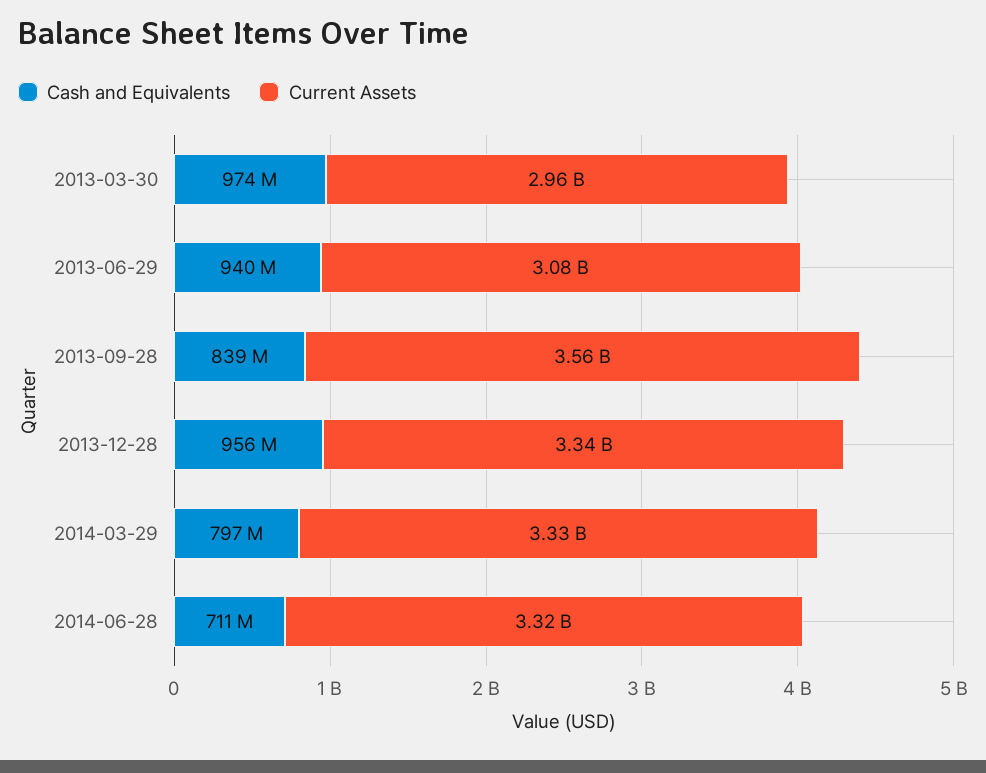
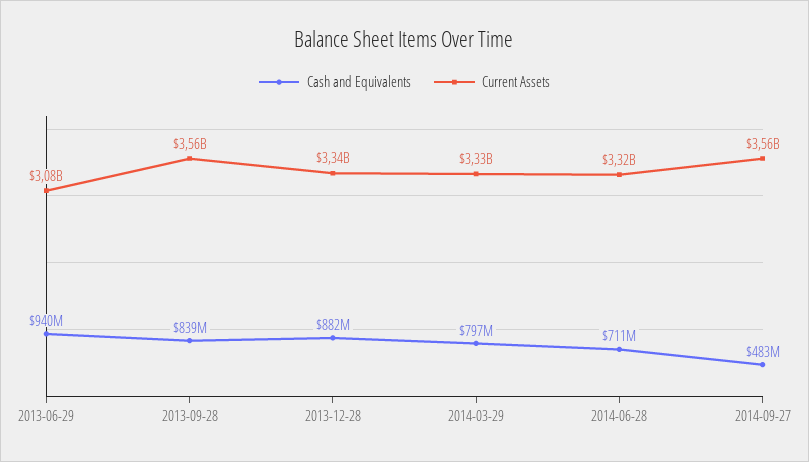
Cash and Equivalents, 2013-03-30: 974000000 -> none
Current Assets, 2013-03-30: 2960000000 -> none
Cash and Equivalents, 2013-12-28: 956000000 -> 882000000
Cash and Equivalents, 2014-09-27: none -> 483000000
Current Assets, 2014-09-27: none -> 3560000000

